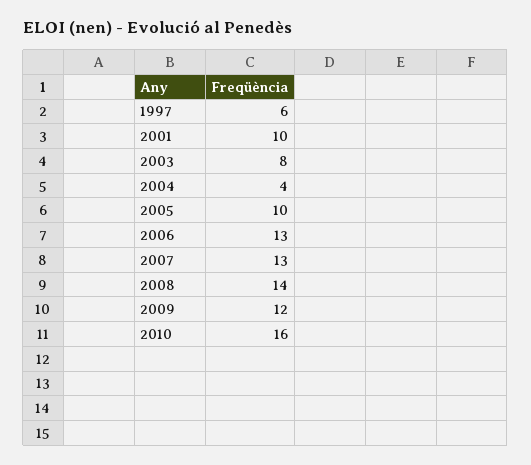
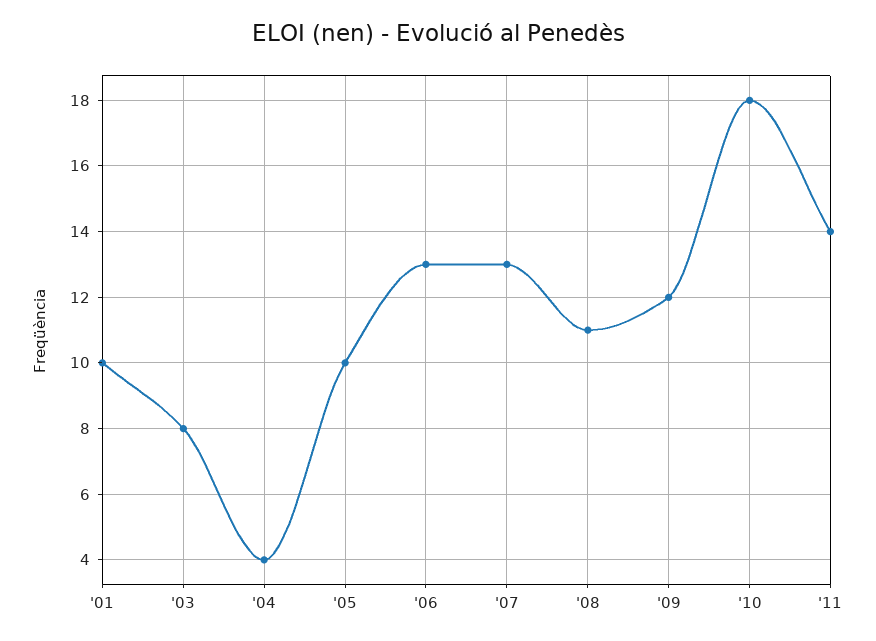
1997: 6 -> none
2008: 14 -> 11
2010: 16 -> 18
'11: none -> 14

